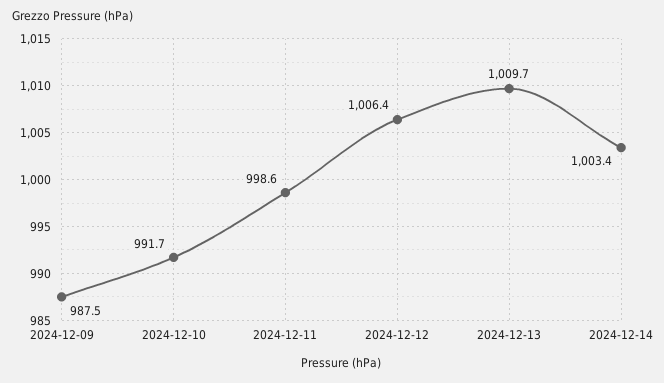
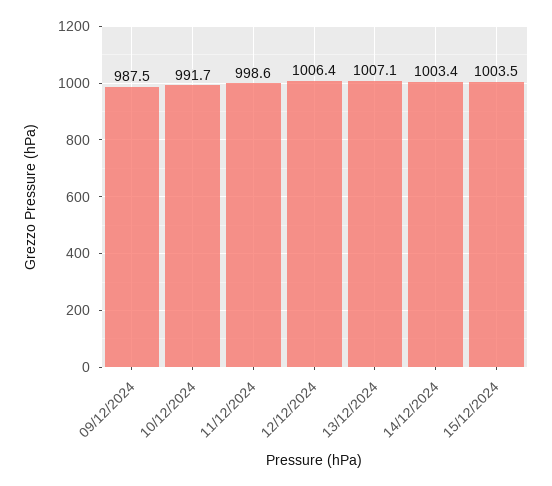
2024-12-13: 1009.7 -> 1007.1
15/12/2024: none -> 1003.5

